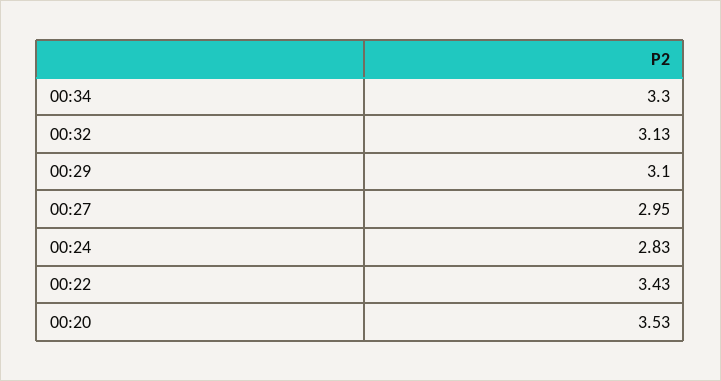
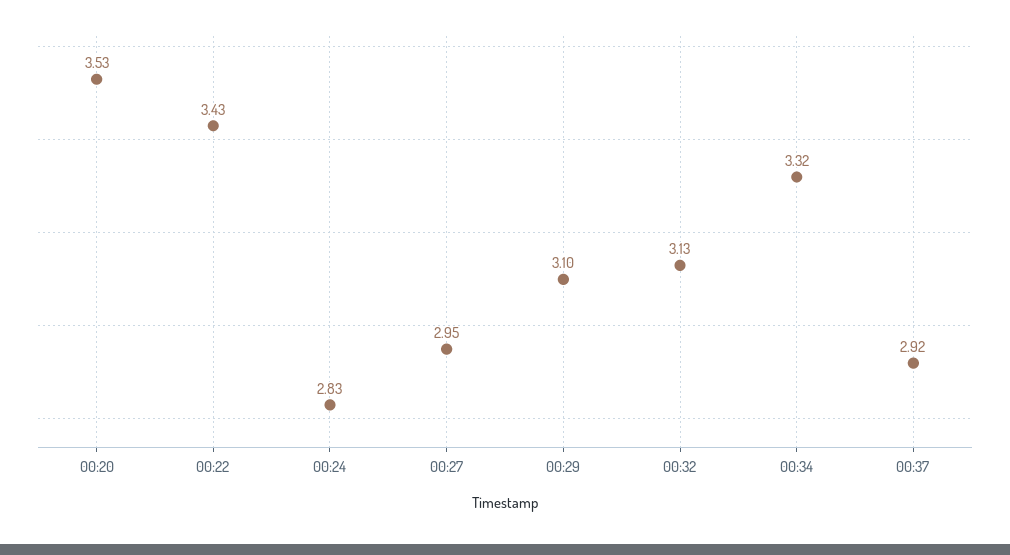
00:34: 3.3 -> 3.32
00:37: none -> 2.92

